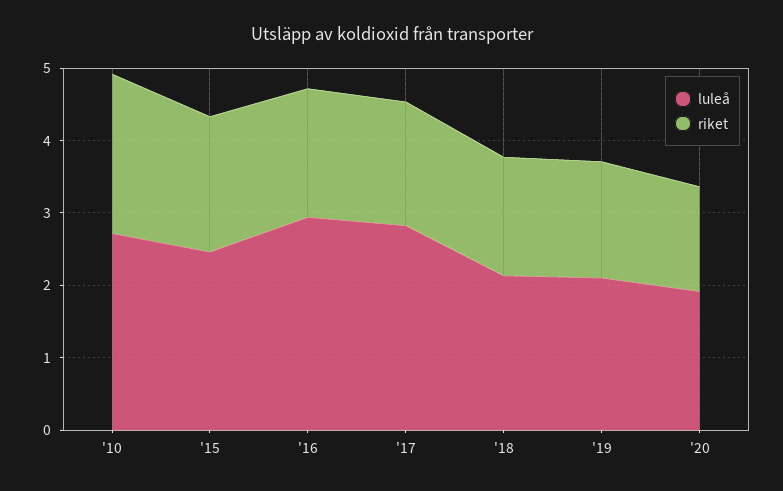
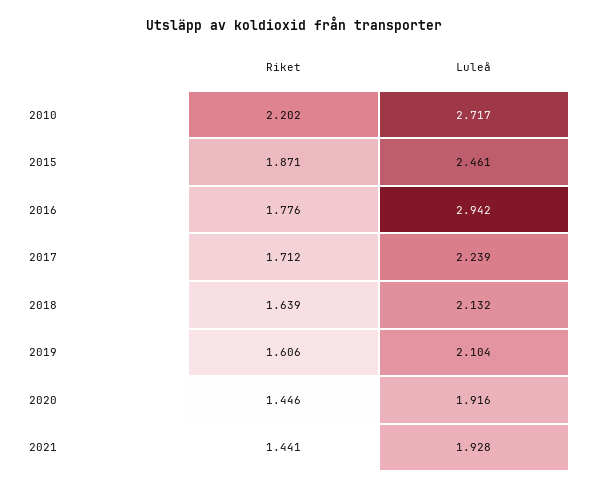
luleå, '17: 2.8 -> 2.239
riket, 2021: none -> 1.441
luleå, 2021: none -> 1.928

